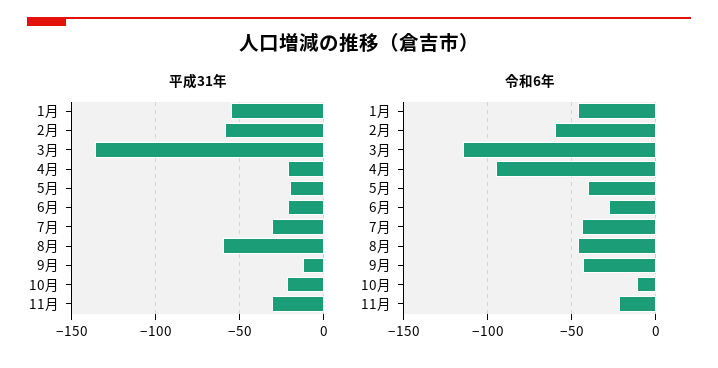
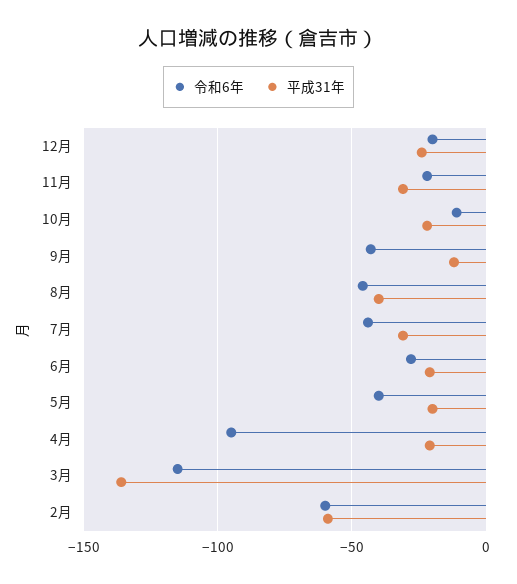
平成31年, 1月: -55 -> none
平成31年, 8月: -60 -> -40
令和6年, 1月: -45 -> none
令和6年, 12月: none -> -20
平成31年, 12月: none -> -25

